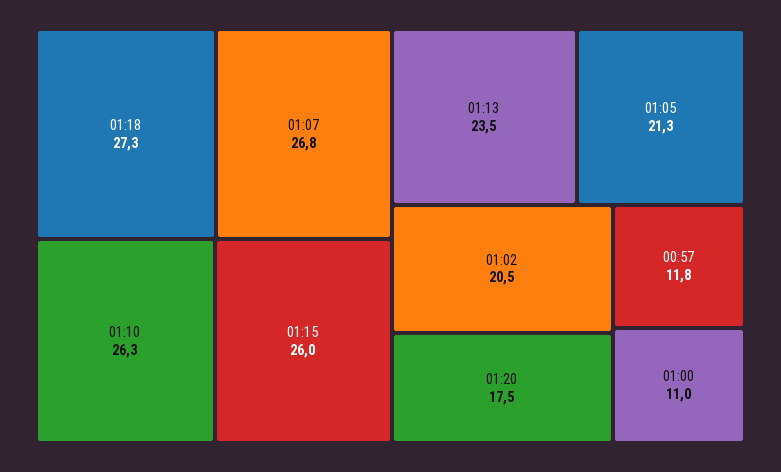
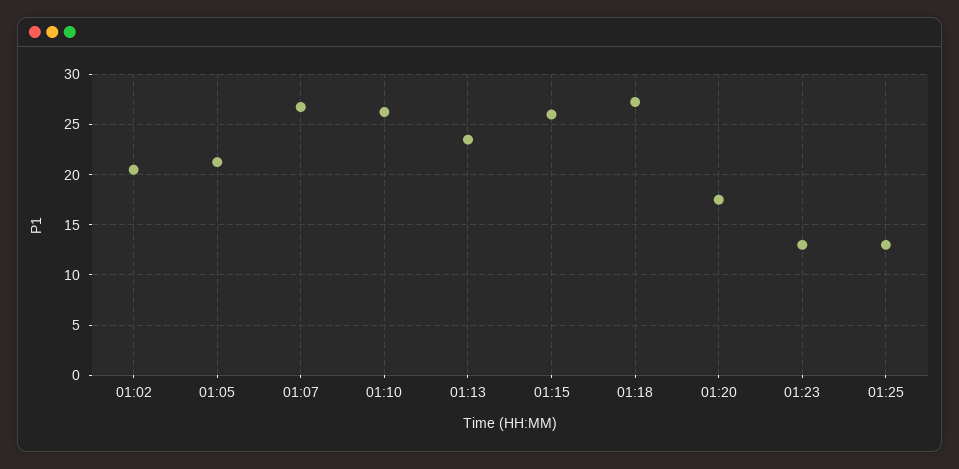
00:57: 11.8 -> none
01:00: 11 -> none
01:23: none -> 13
01:25: none -> 13

